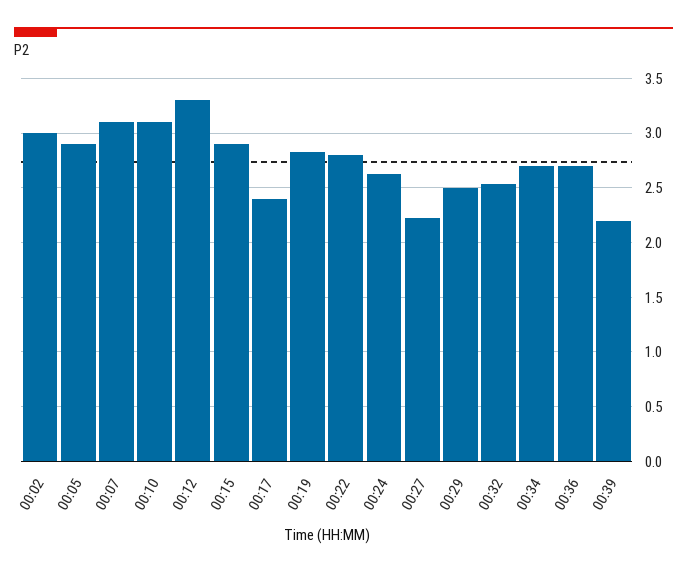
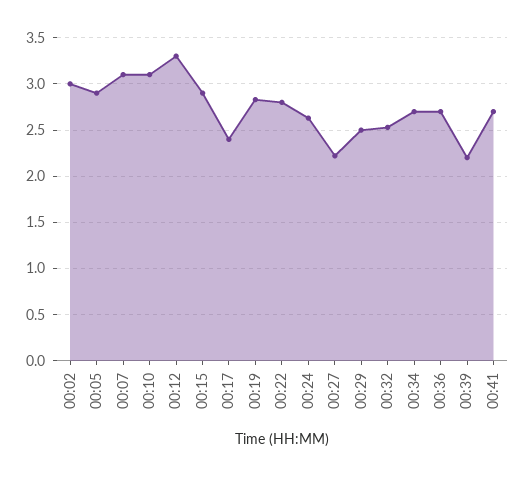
00:41: none -> 2.7

